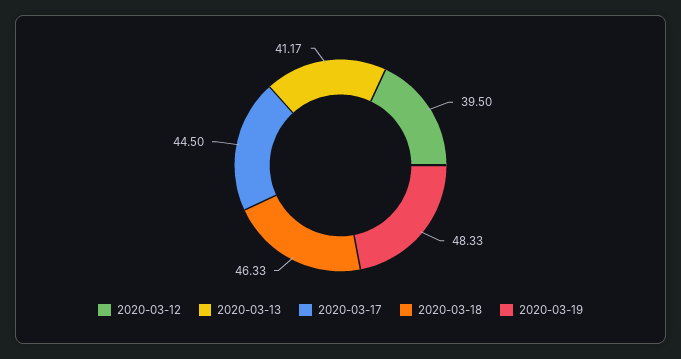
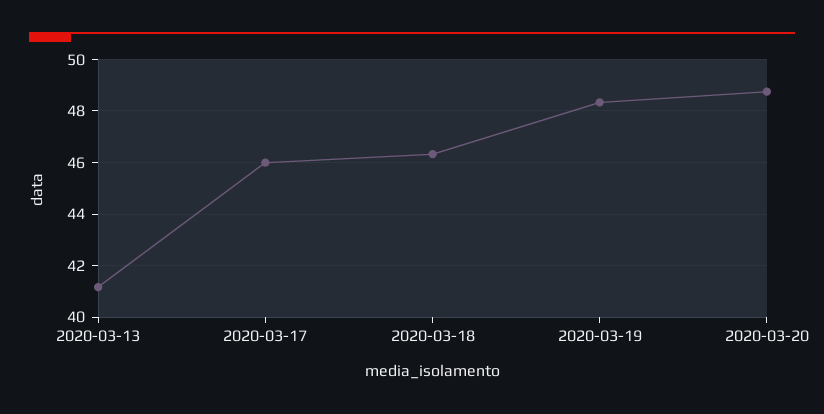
2020-03-12: 39.5 -> none
2020-03-17: 44.5 -> 46
2020-03-20: none -> 48.75

